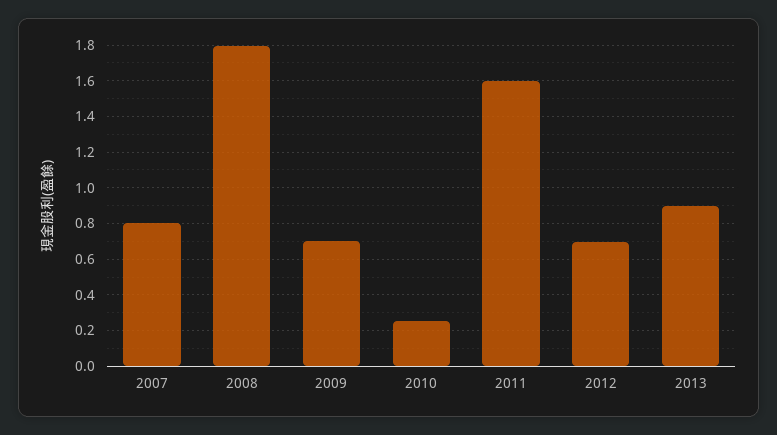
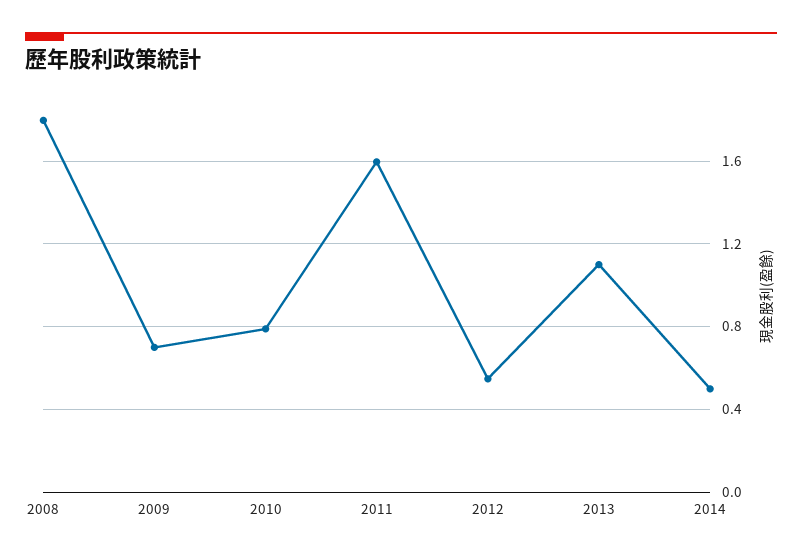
2007: 0.8 -> none
2010: 0.25 -> 0.8
2012: 0.7 -> 0.55
2013: 0.9 -> 1.1
2014: none -> 0.5

